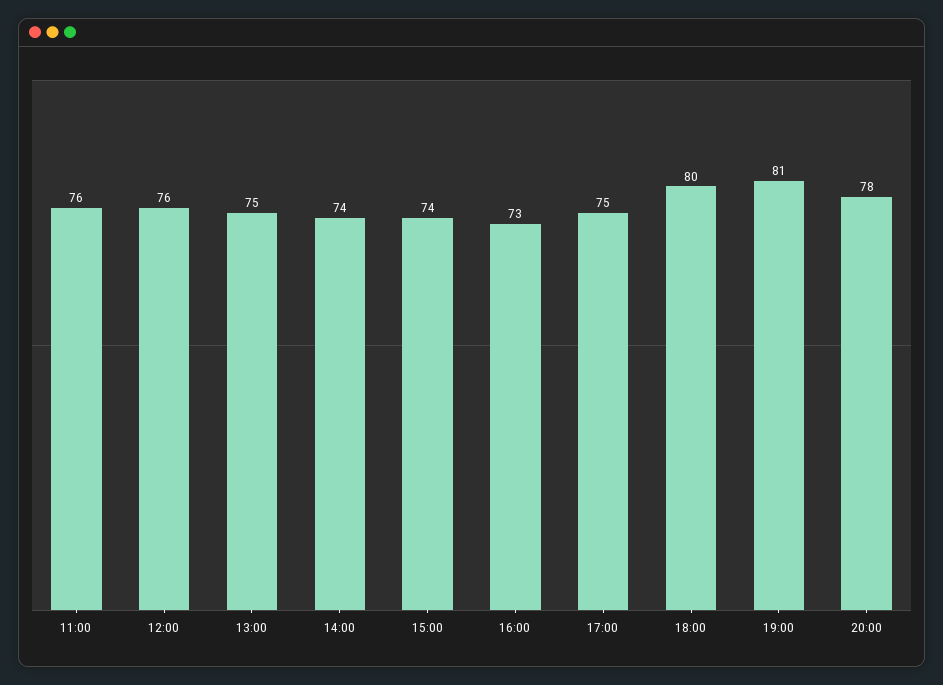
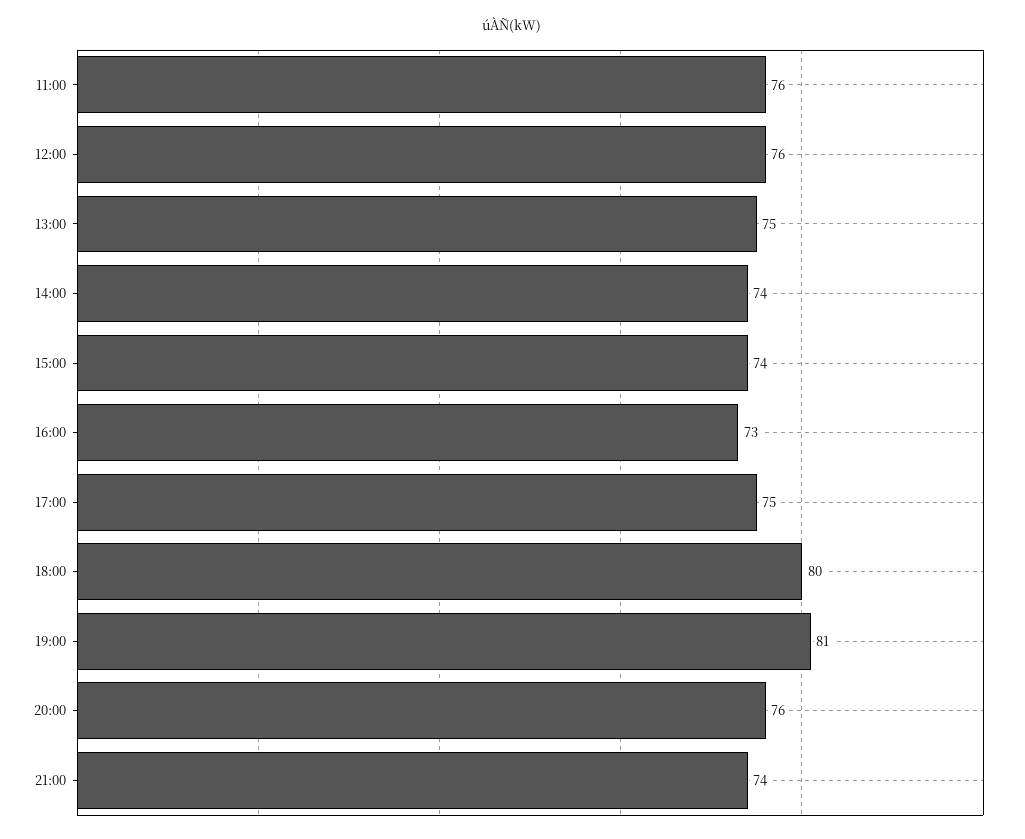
20:00: 78 -> 76
21:00: none -> 74

